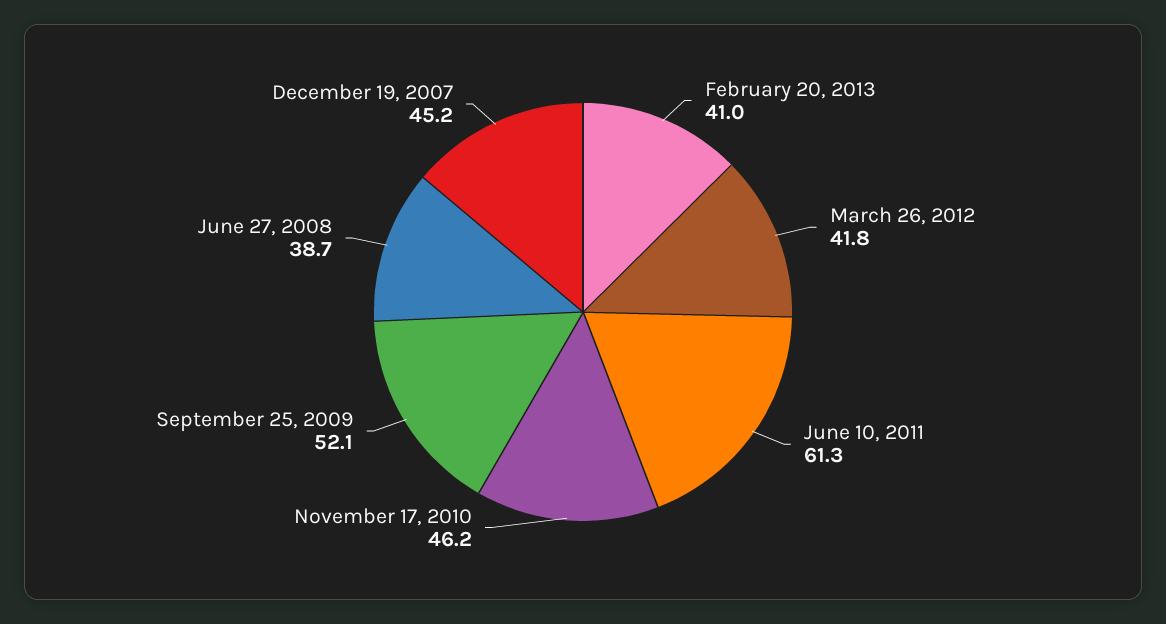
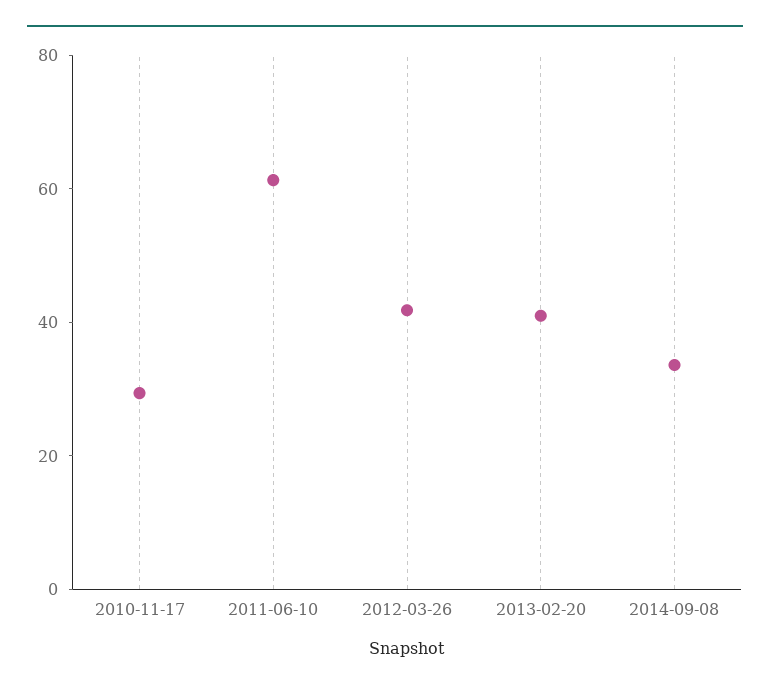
November 17, 2010: 46.2 -> 30
September 25, 2009: 52.1 -> none
June 27, 2008: 38.7 -> none
December 19, 2007: 45.2 -> none
2014-09-08: none -> 35

